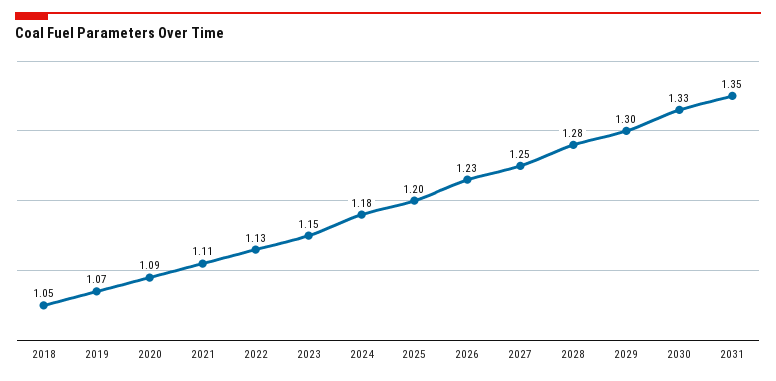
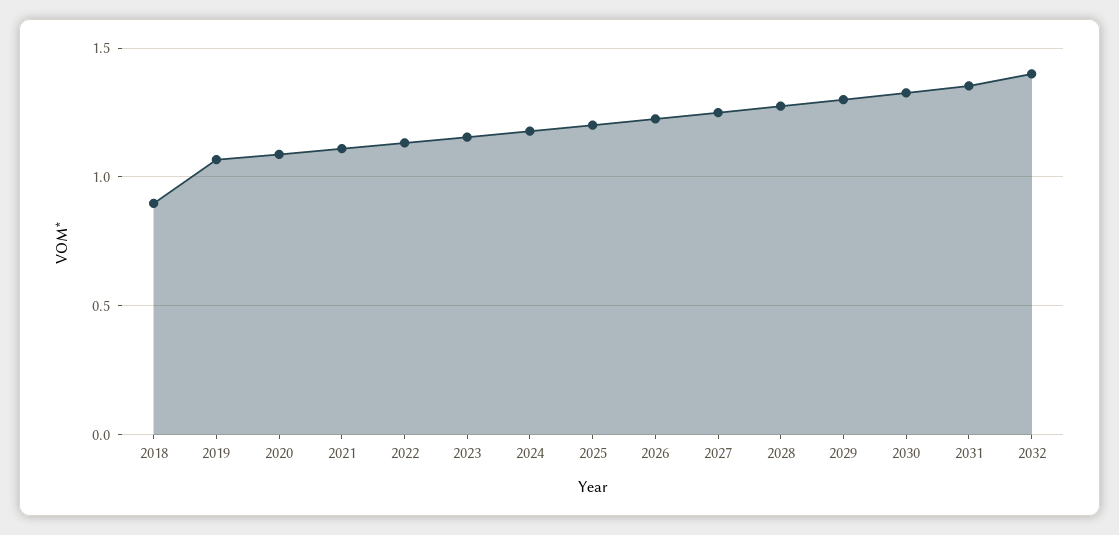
2018: 1.05 -> 0.9
2032: none -> 1.4

